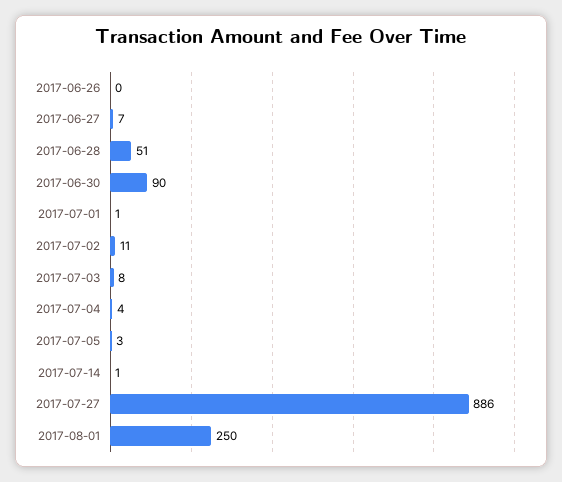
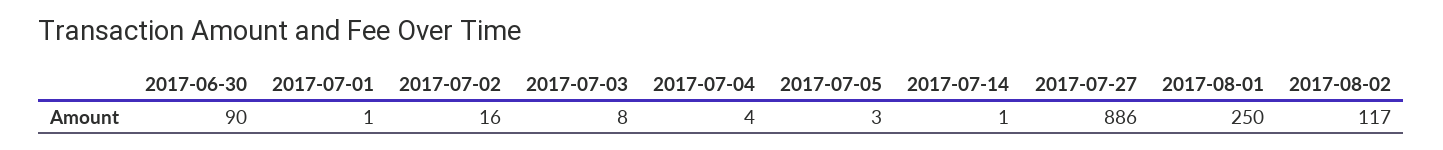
2017-06-26: 0 -> none
2017-06-27: 7 -> none
2017-06-28: 51 -> none
2017-07-02: 11 -> 16
2017-08-02: none -> 117

